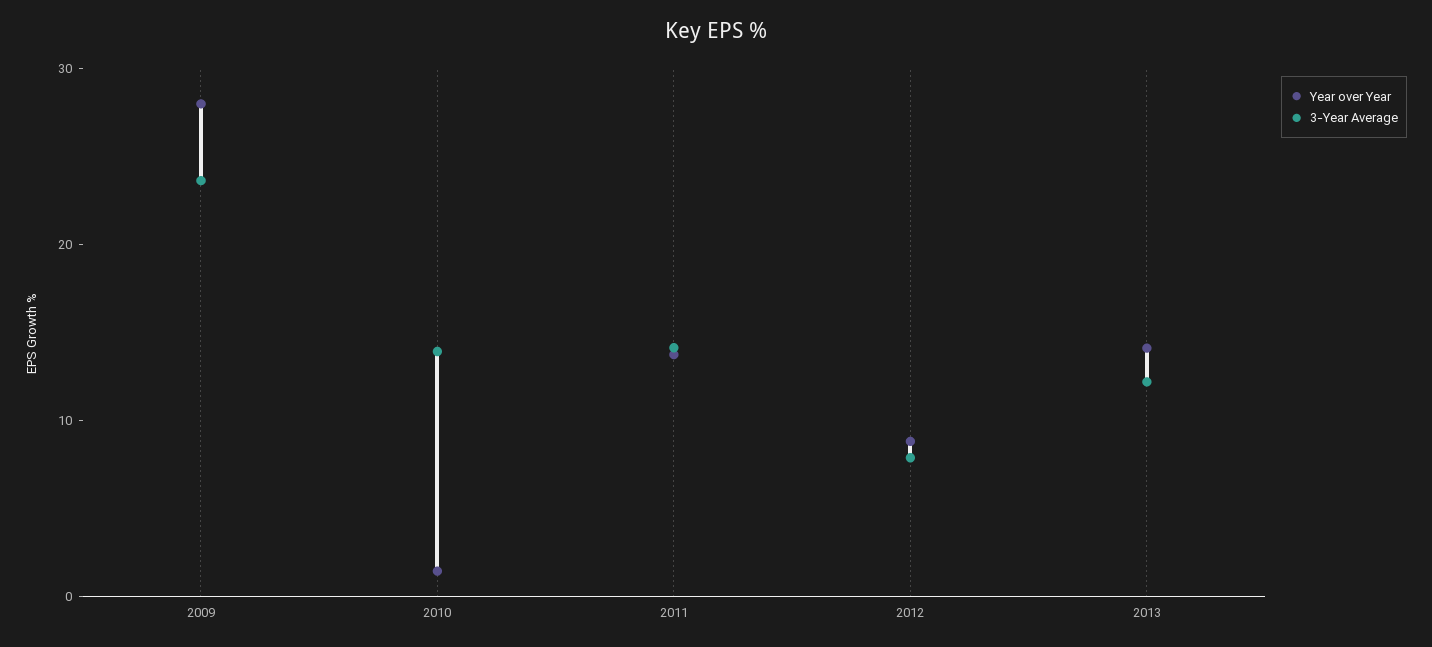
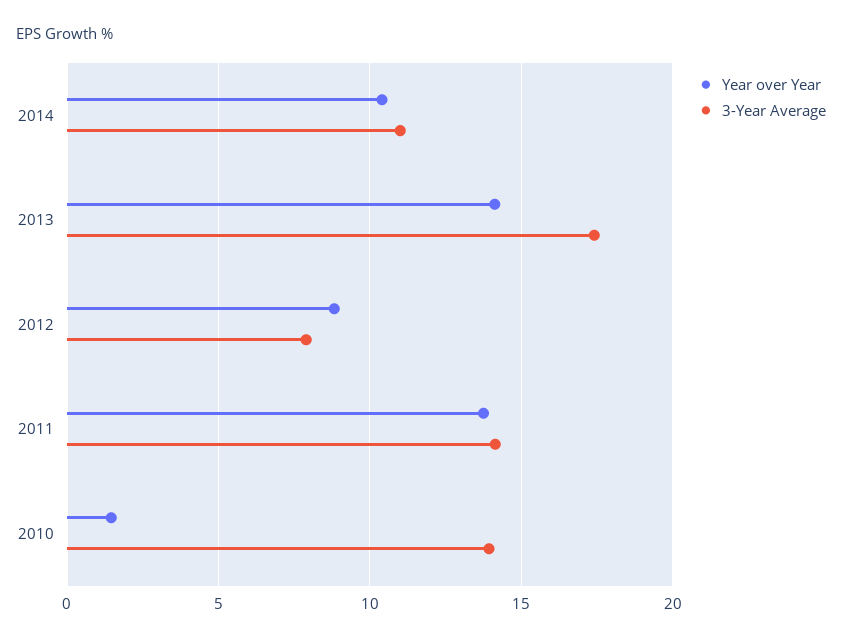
Year over Year, 2009: 28 -> none
3-Year Average, 2009: 24 -> none
3-Year Average, 2013: 12 -> 17.5
Year over Year, 2014: none -> 10.5
3-Year Average, 2014: none -> 11

